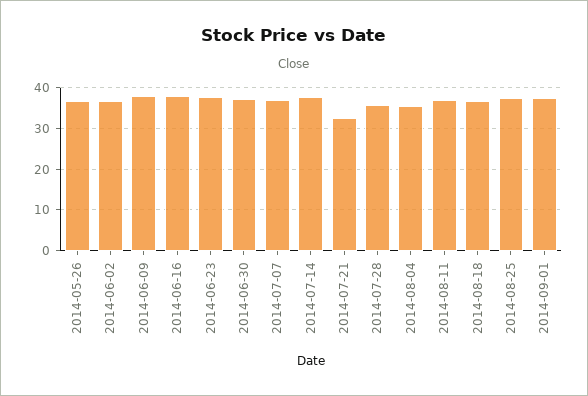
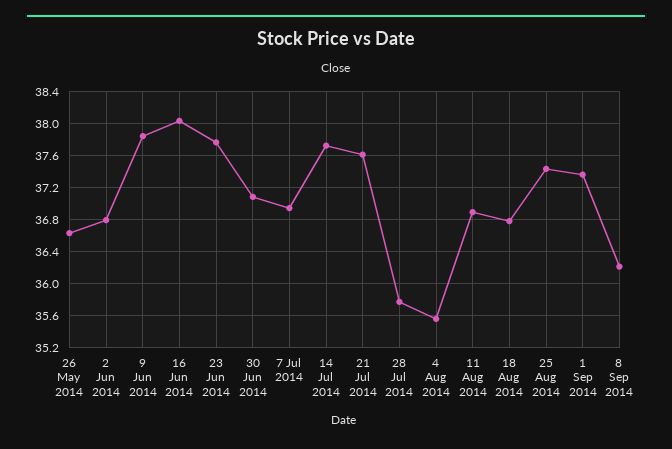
2014-07-21: 32 -> 37.6
8 Sep 2014: none -> 36.2

